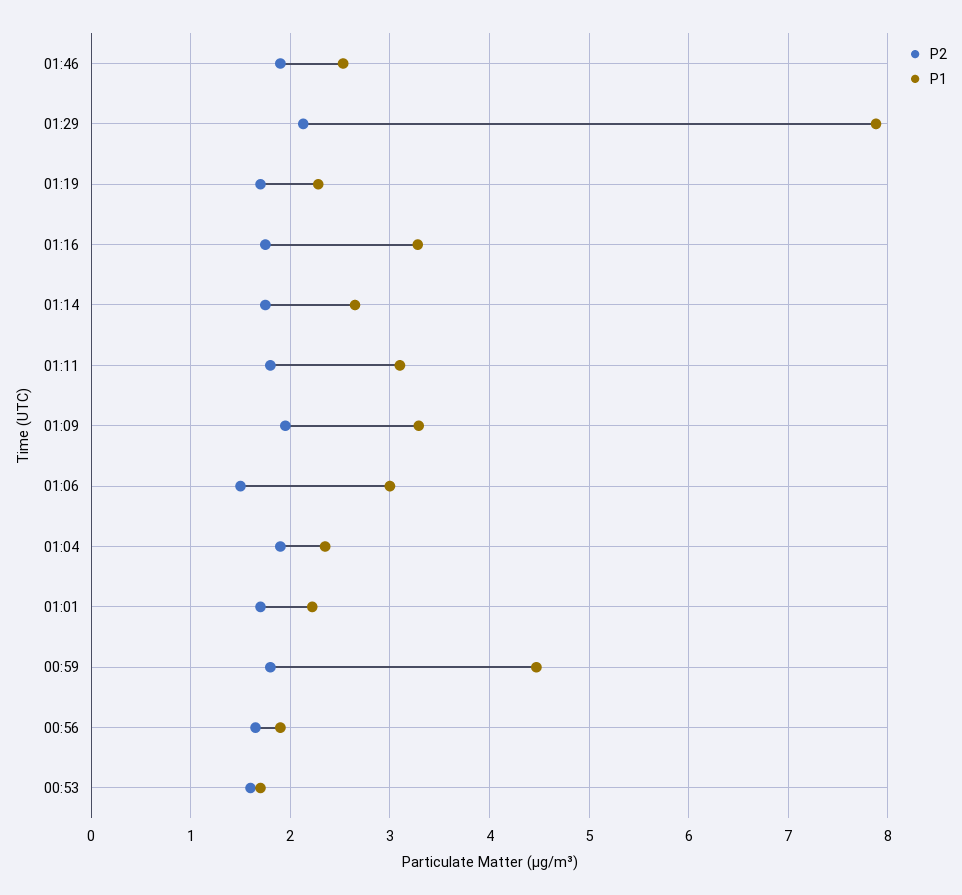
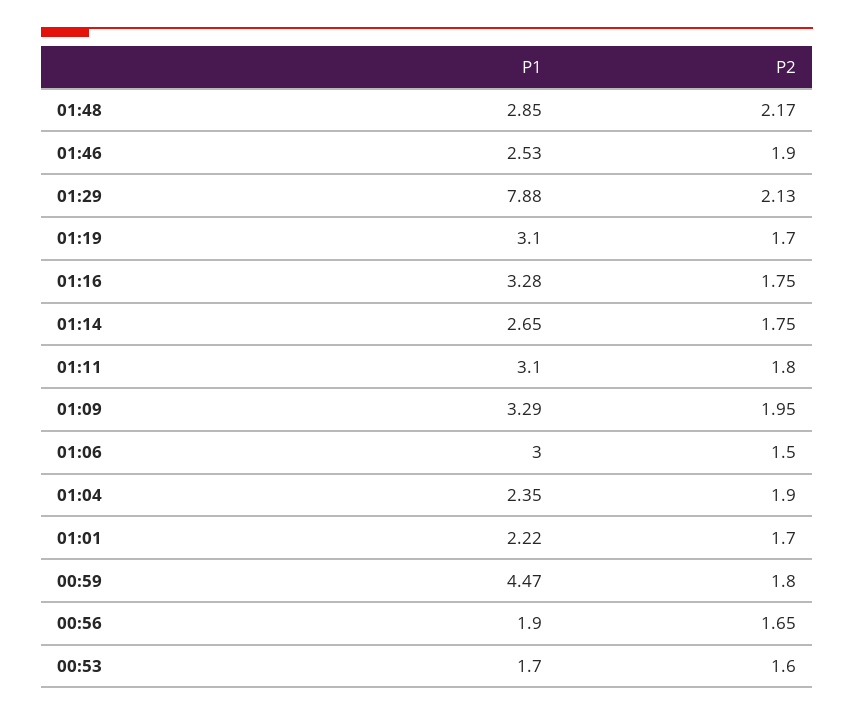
P1, 01:19: 2.3 -> 3.1
P1, 01:48: none -> 2.85
P2, 01:48: none -> 2.17

